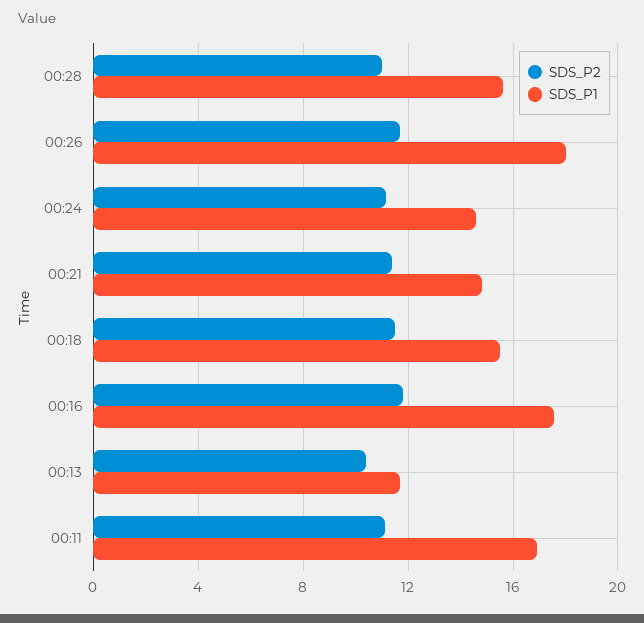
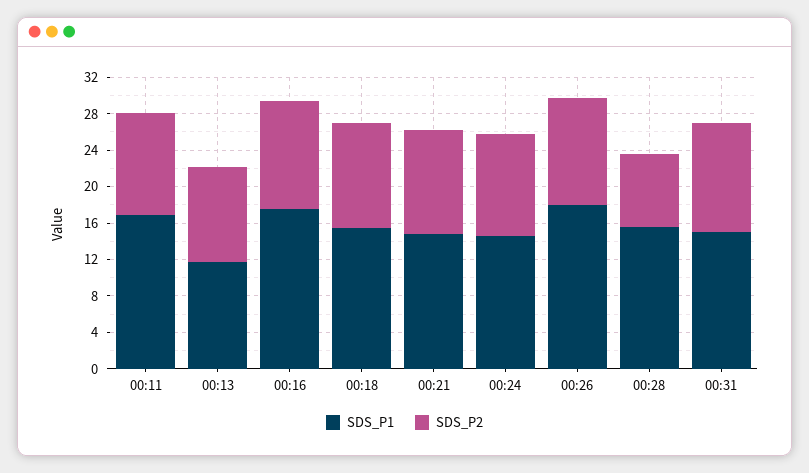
SDS_P2, 00:28: 11 -> 8
SDS_P1, 00:31: none -> 15
SDS_P2, 00:31: none -> 12

